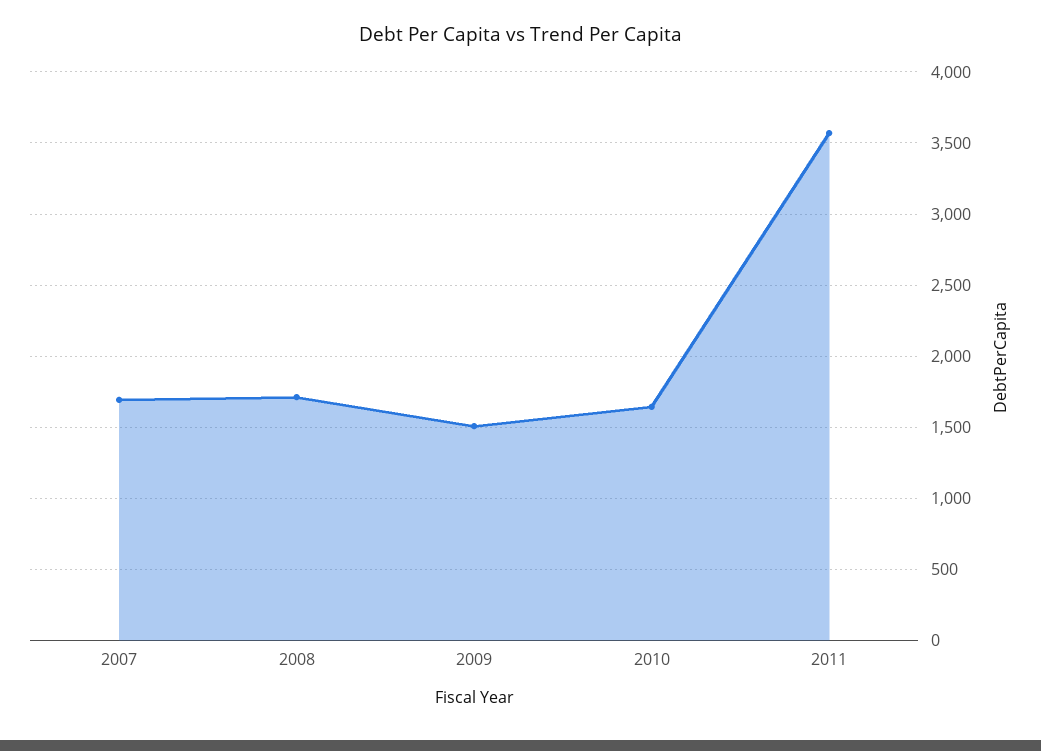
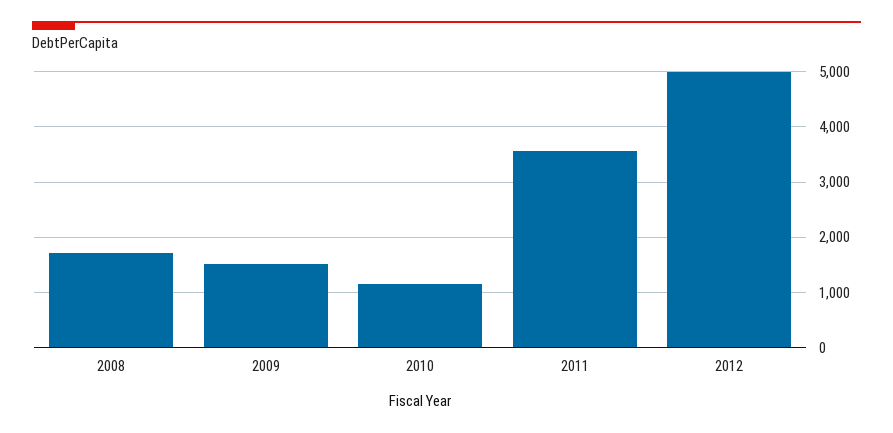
2007: 1700 -> none
2010: 1650 -> 1200
2012: none -> 5000

